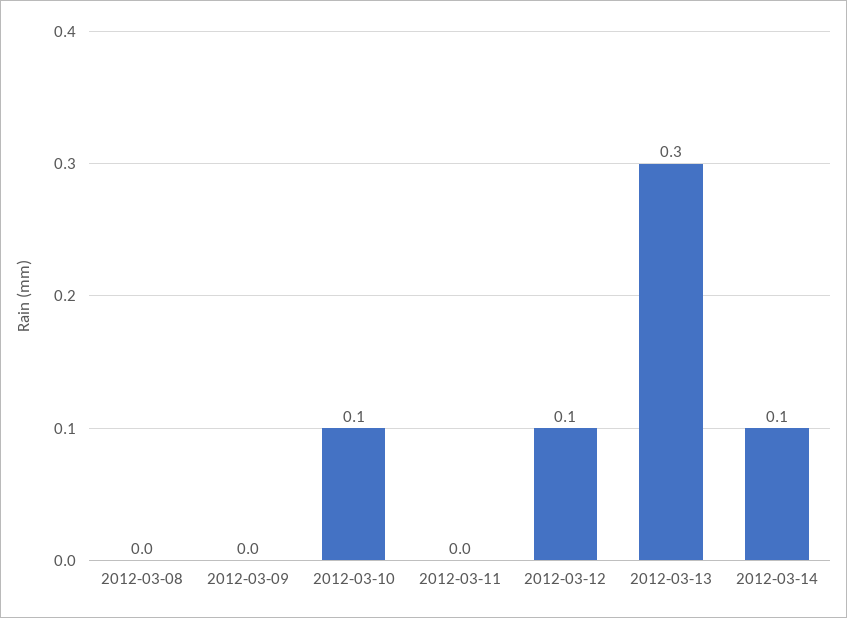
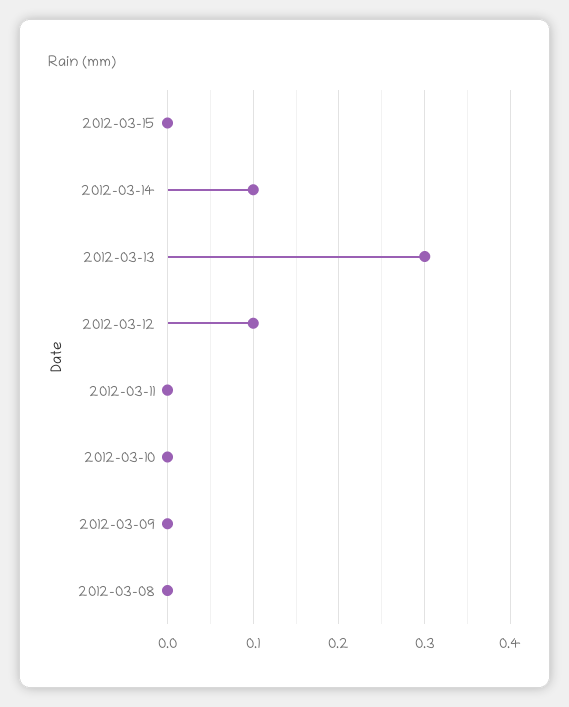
2012-03-10: 0.1 -> 0
2012-03-15: none -> 0

